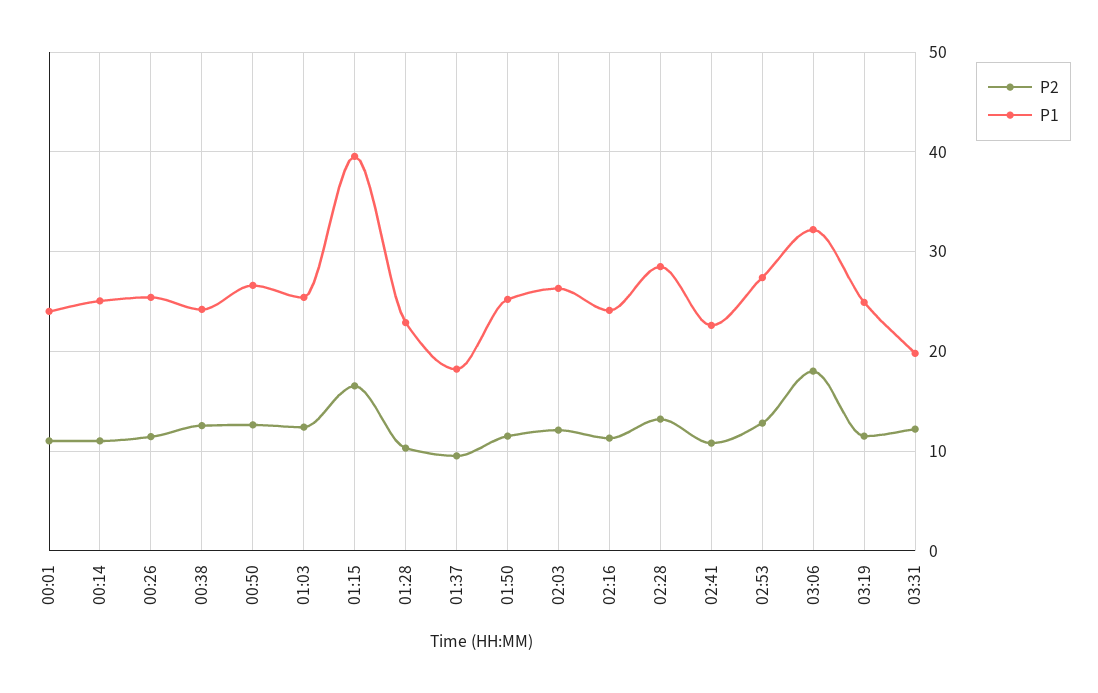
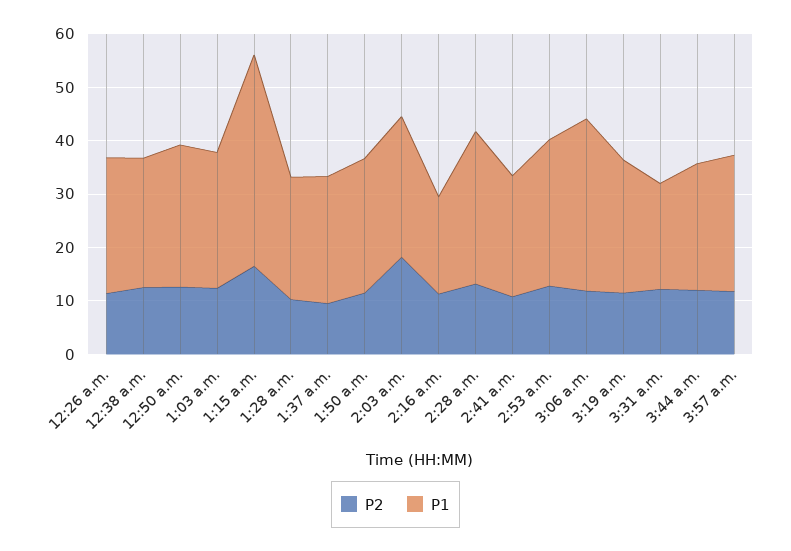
P2, 00:01: 11 -> none
P1, 00:01: 24 -> none
P2, 00:14: 11 -> none
P1, 00:14: 25 -> none
P1, 01:37: 18 -> 24
P2, 02:03: 12 -> 18
P1, 02:16: 24 -> 18
P2, 03:06: 18 -> 12
P2, 3:44 a.m.: none -> 12
P1, 3:44 a.m.: none -> 24
P2, 3:57 a.m.: none -> 12
P1, 3:57 a.m.: none -> 26

